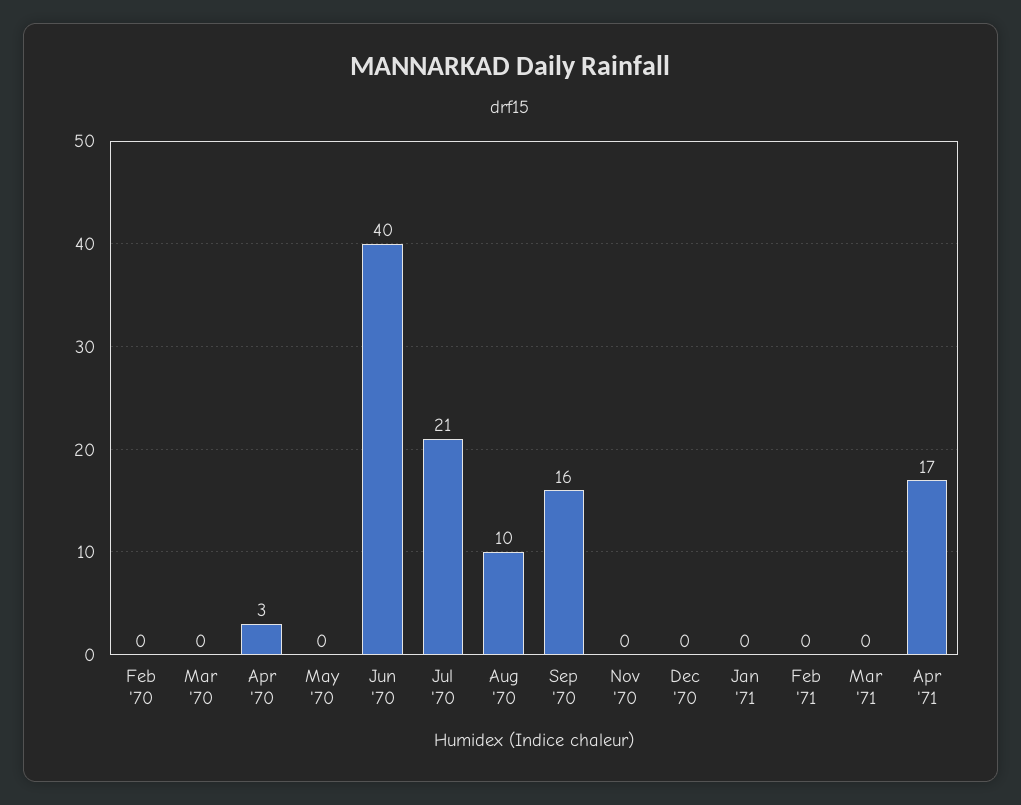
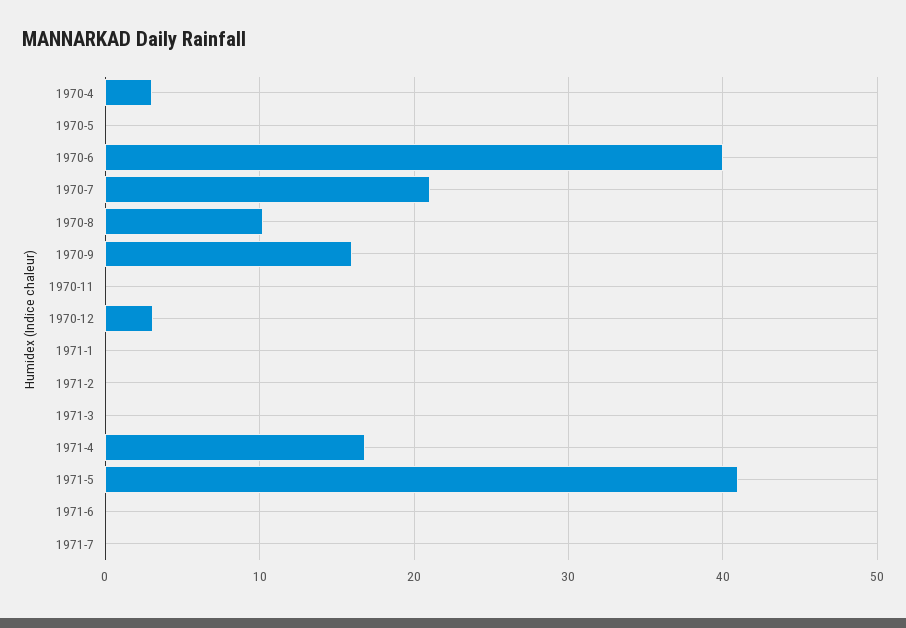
Feb '70: 0 -> none
Mar '70: 0 -> none
Dec '70: 0 -> 3
1971-5: none -> 41
1971-6: none -> 0
1971-7: none -> 0

